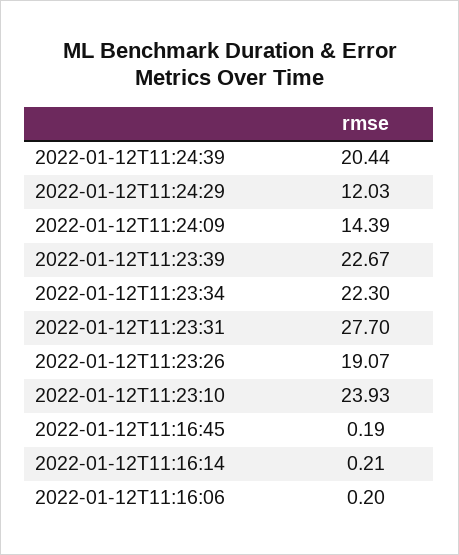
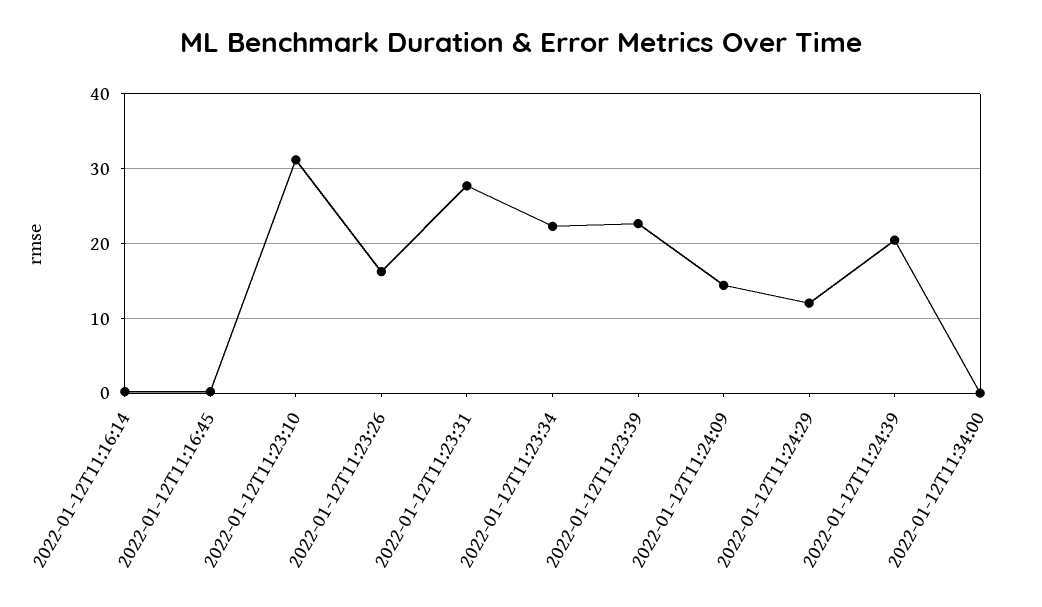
2022-01-12T11:23:26: 19.07 -> 16
2022-01-12T11:23:10: 23.93 -> 31
2022-01-12T11:16:06: 0.2 -> none
2022-01-12T11:34:00: none -> 0

